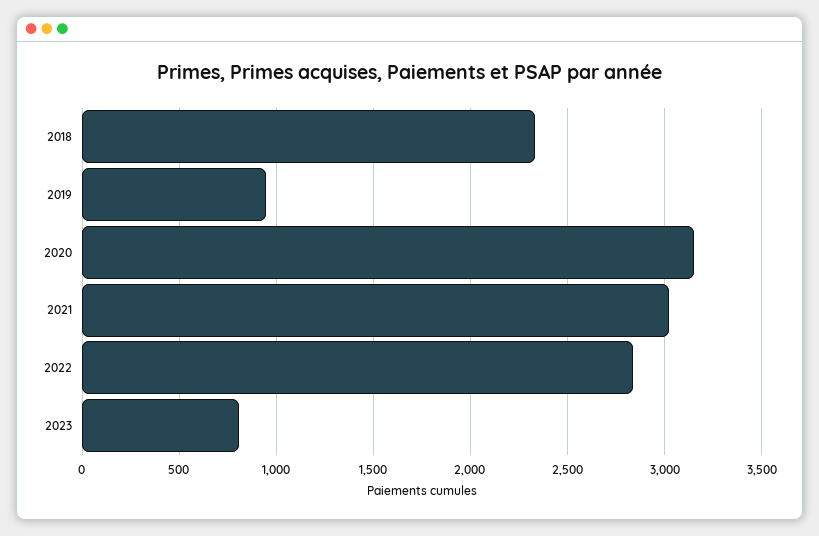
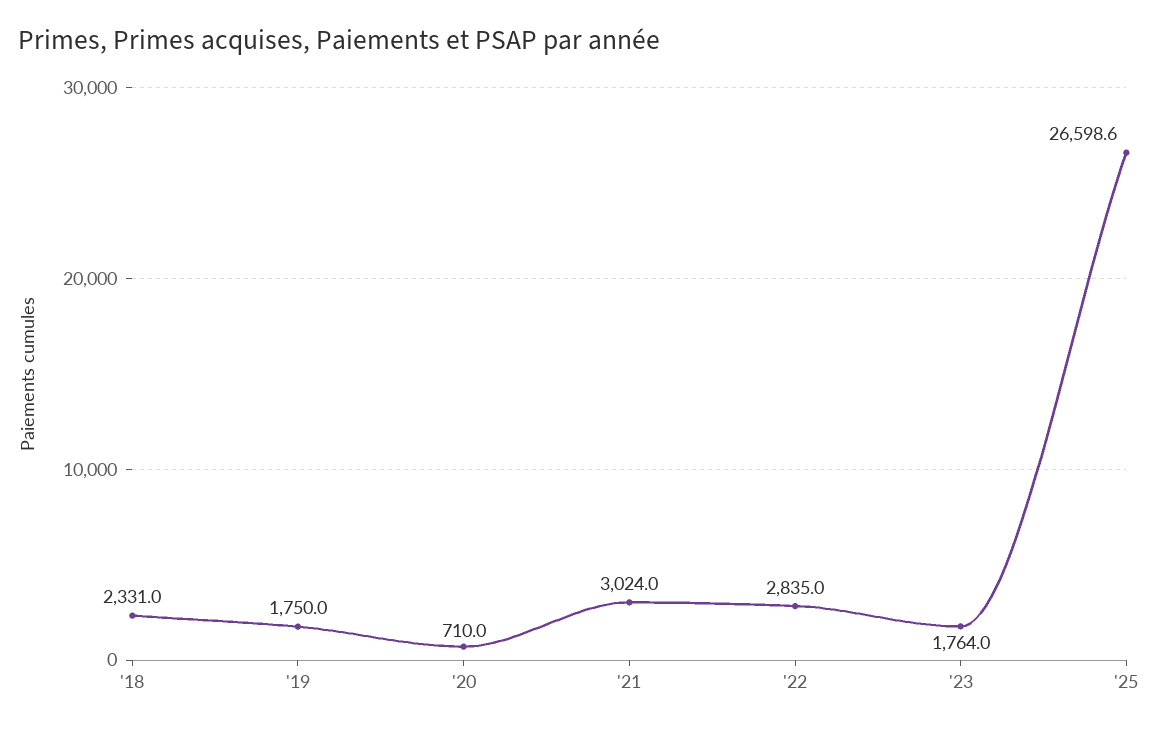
2019: 950 -> 1750
2020: 3150 -> 710
2023: 800 -> 1764
'25: none -> 26598.6

